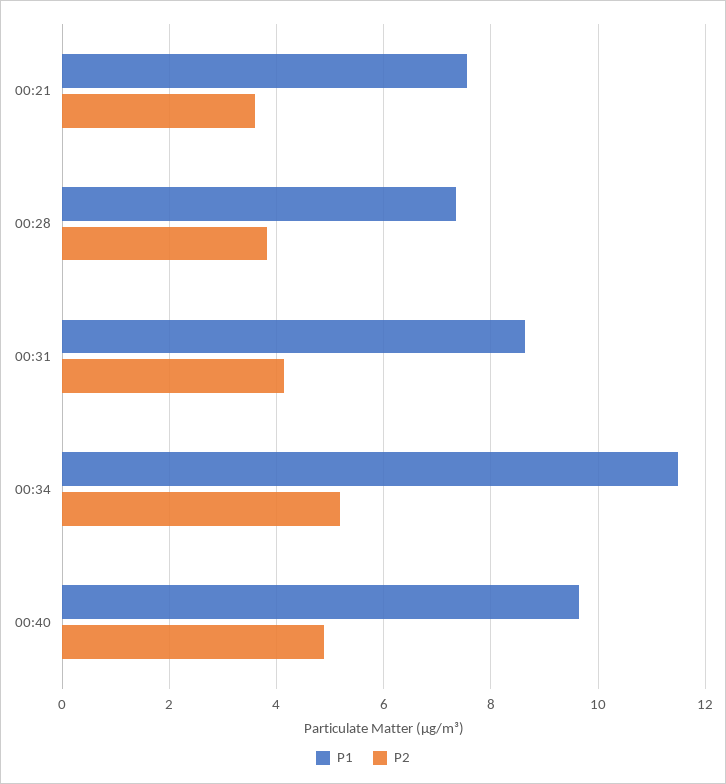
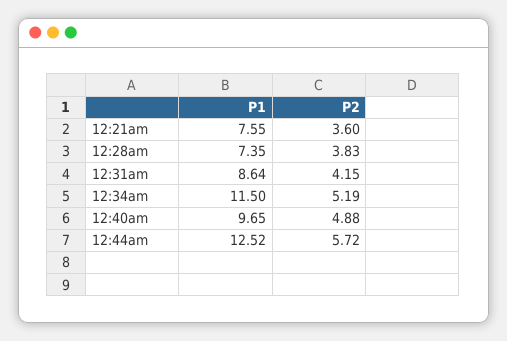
P1, 12:44am: none -> 12.52
P2, 12:44am: none -> 5.72

